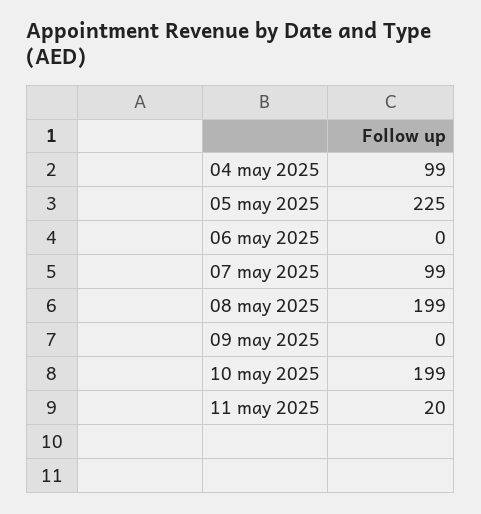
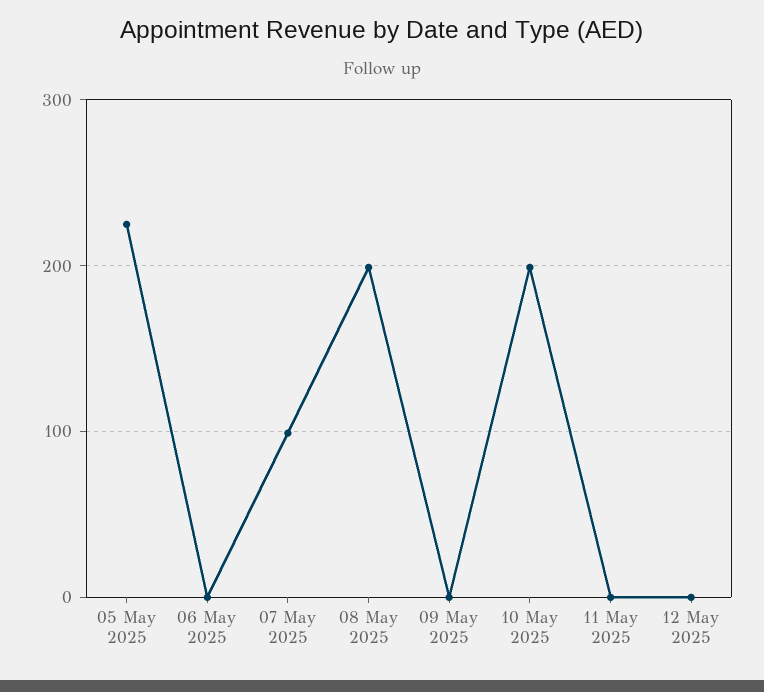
04 may 2025: 99 -> none
11 may 2025: 20 -> 0
12 May 2025: none -> 0

